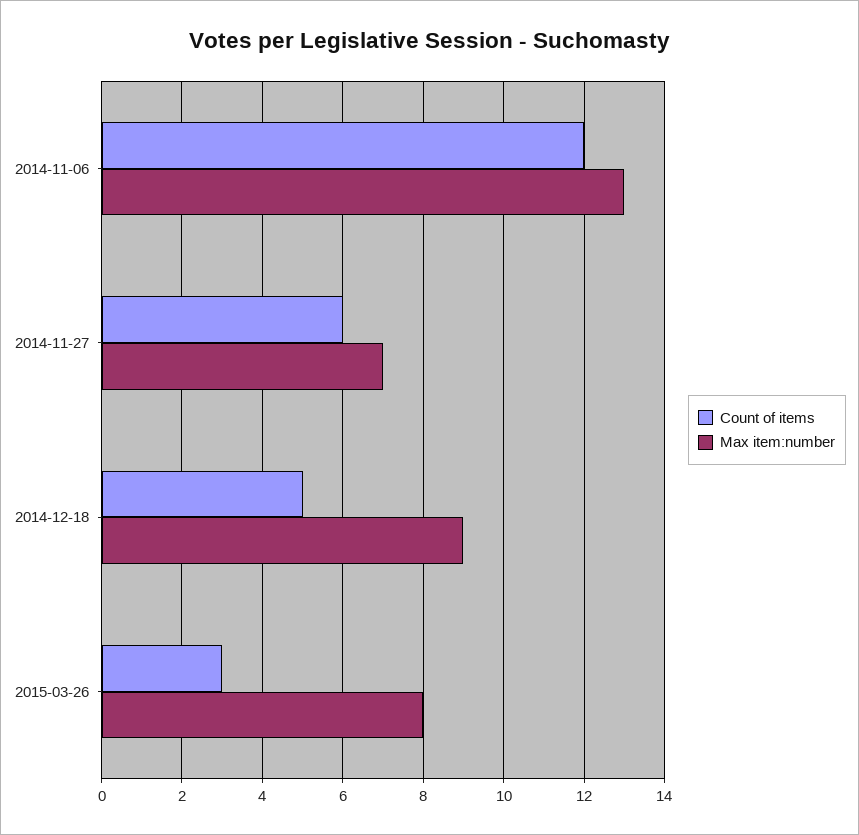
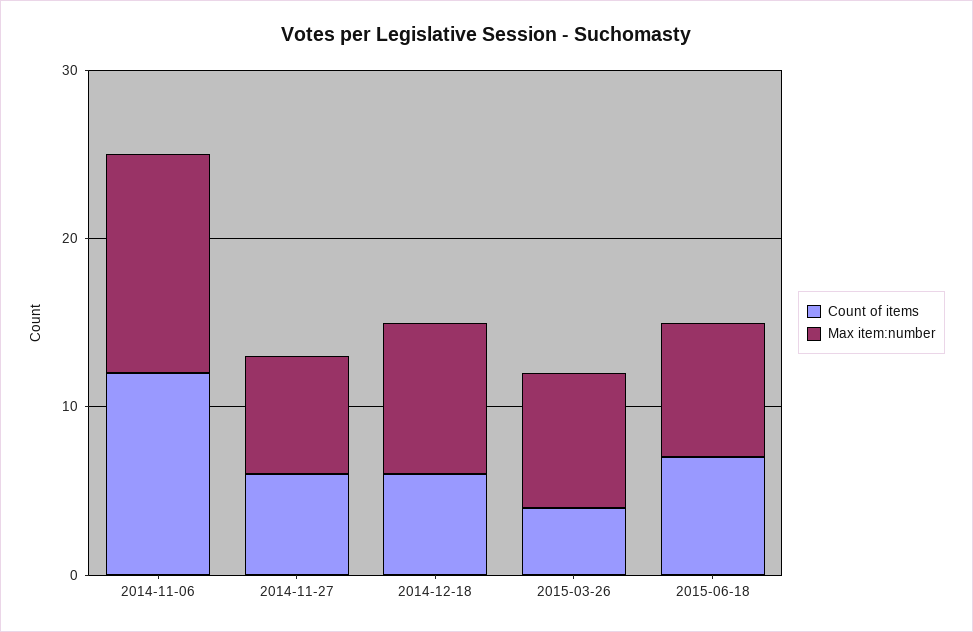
Count of items, 2014-12-18: 5 -> 6
Count of items, 2015-03-26: 3 -> 4
Count of items, 2015-06-18: none -> 7
Max item:number, 2015-06-18: none -> 8

